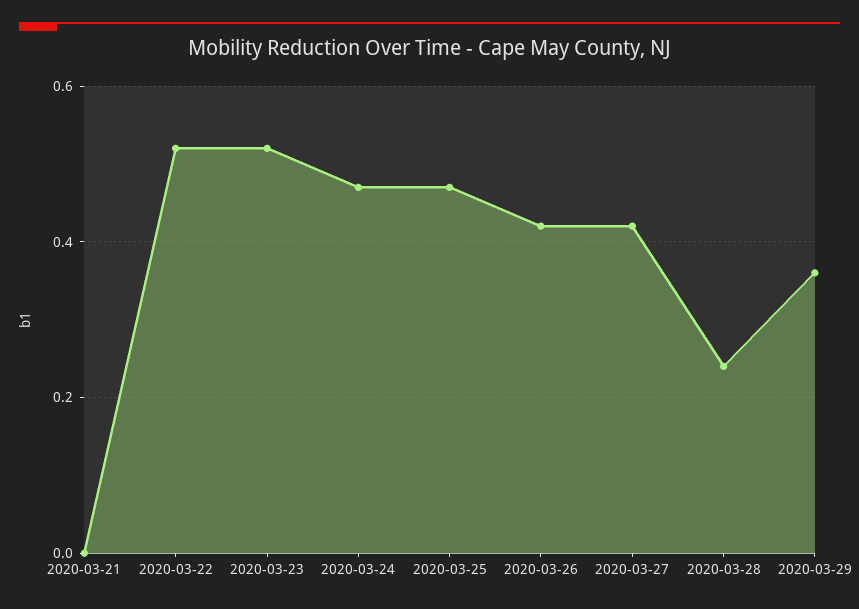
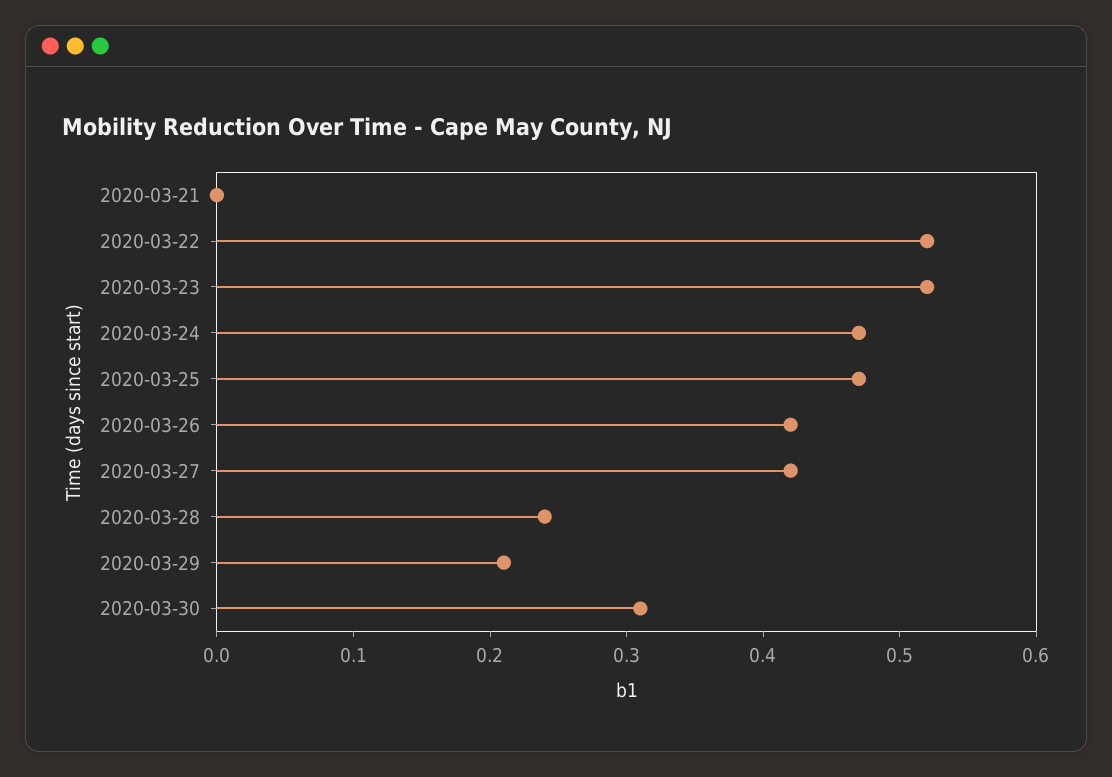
2020-03-29: 0.35 -> 0.21
2020-03-30: none -> 0.31

